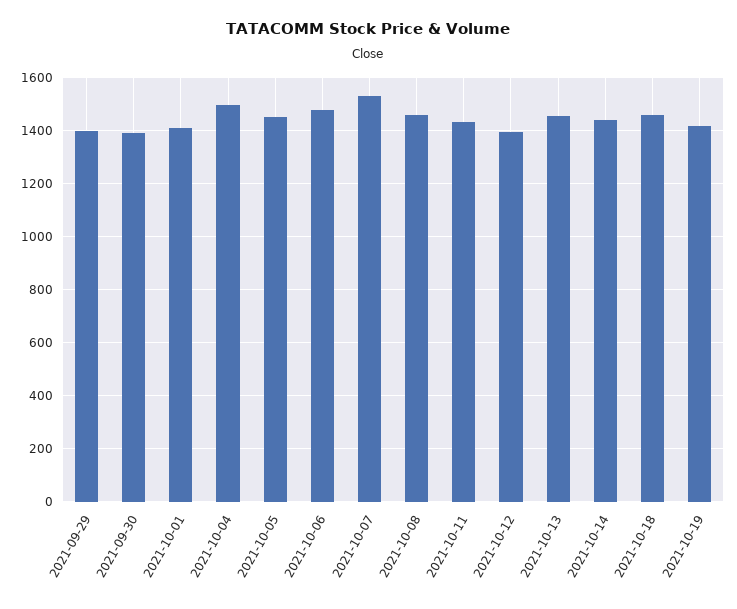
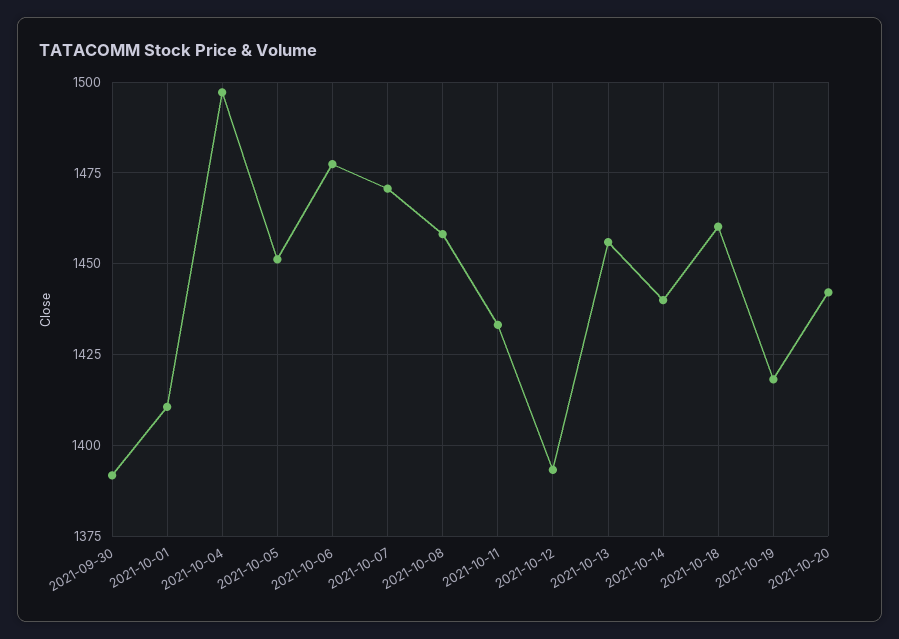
2021-09-29: 1400 -> none
2021-10-07: 1525 -> 1470
2021-10-20: none -> 1442.5

